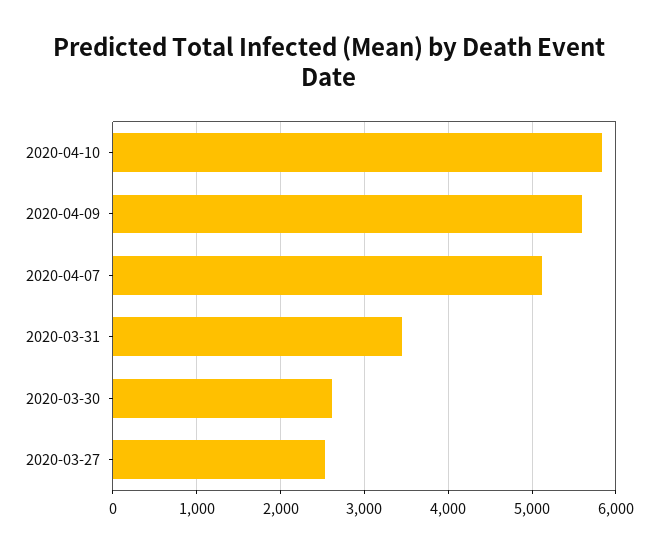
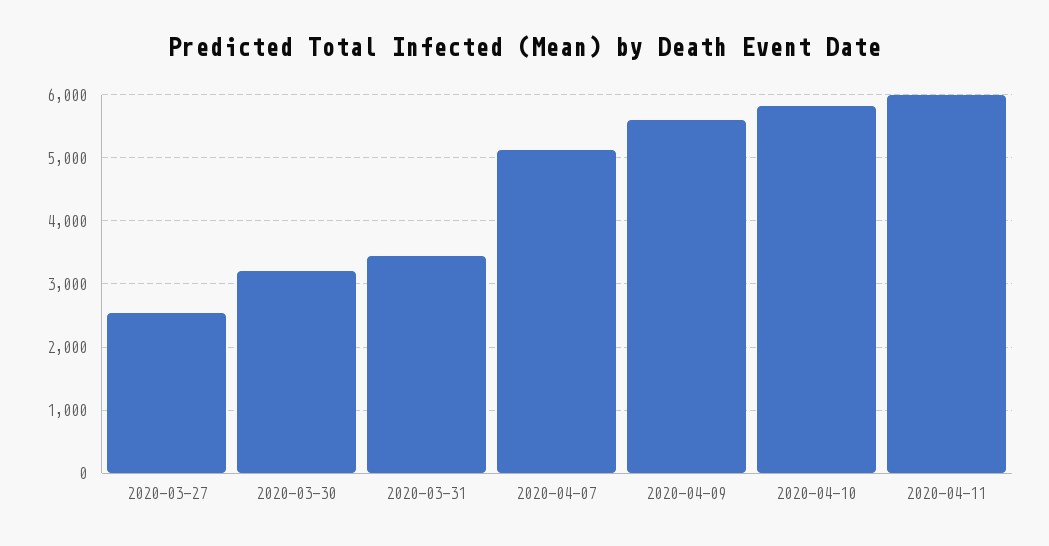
2020-03-30: 2600 -> 3200
2020-04-11: none -> 6000

